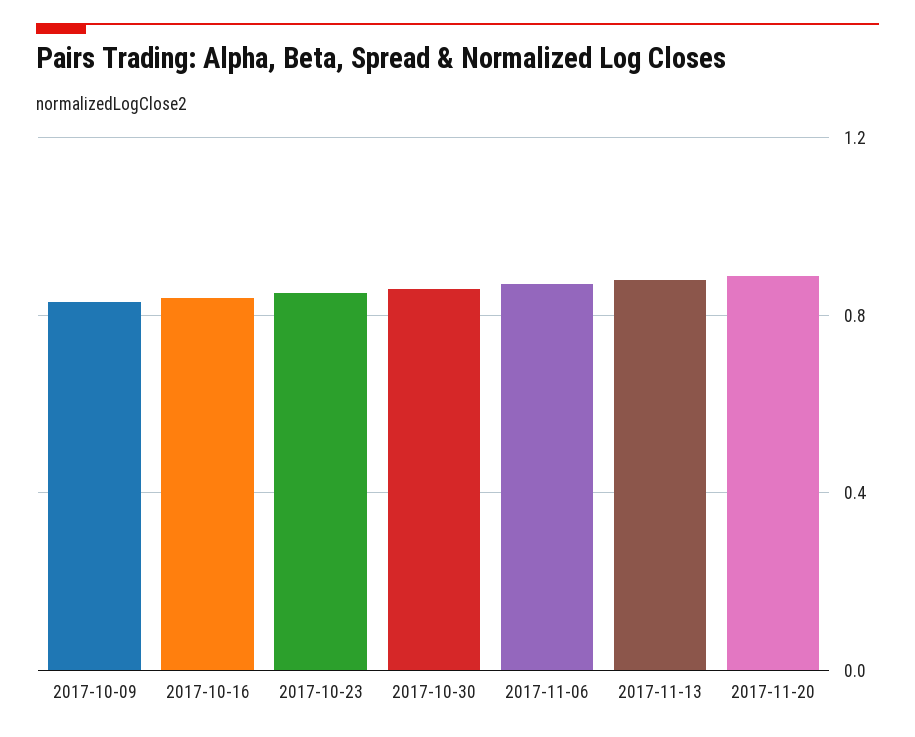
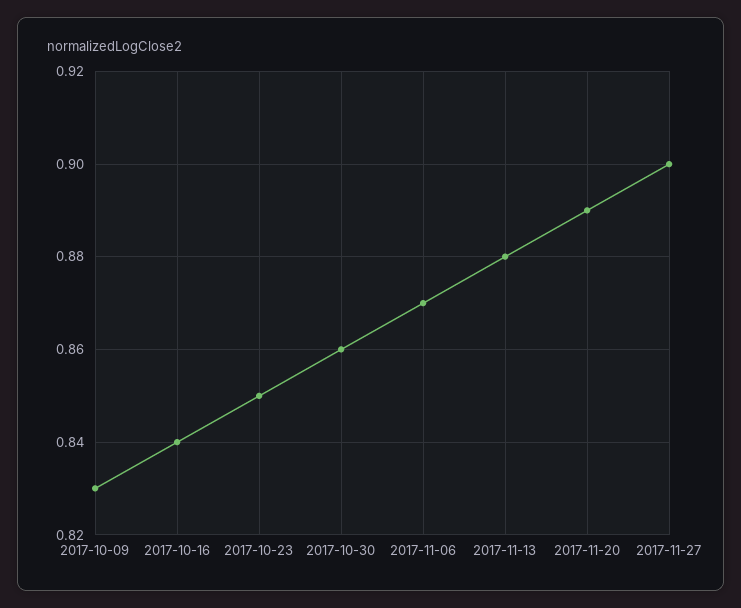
2017-11-27: none -> 0.9

